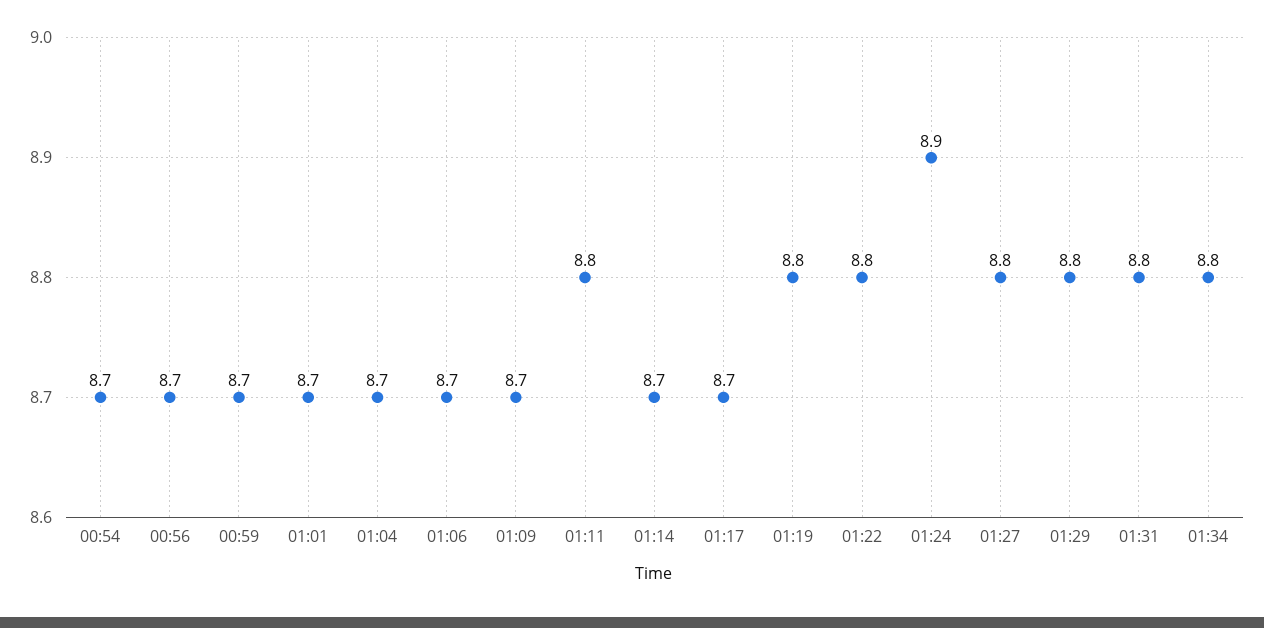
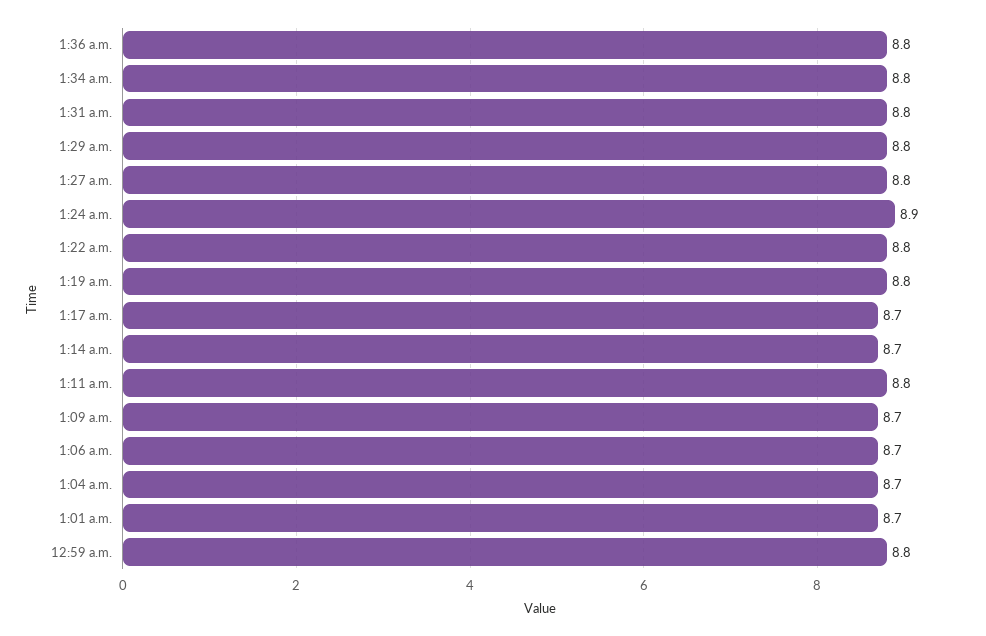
00:54: 8.7 -> none
00:56: 8.7 -> none
00:59: 8.7 -> 8.8
1:36 a.m.: none -> 8.8

